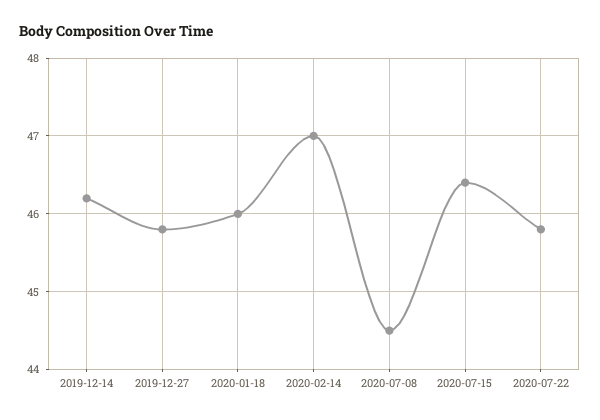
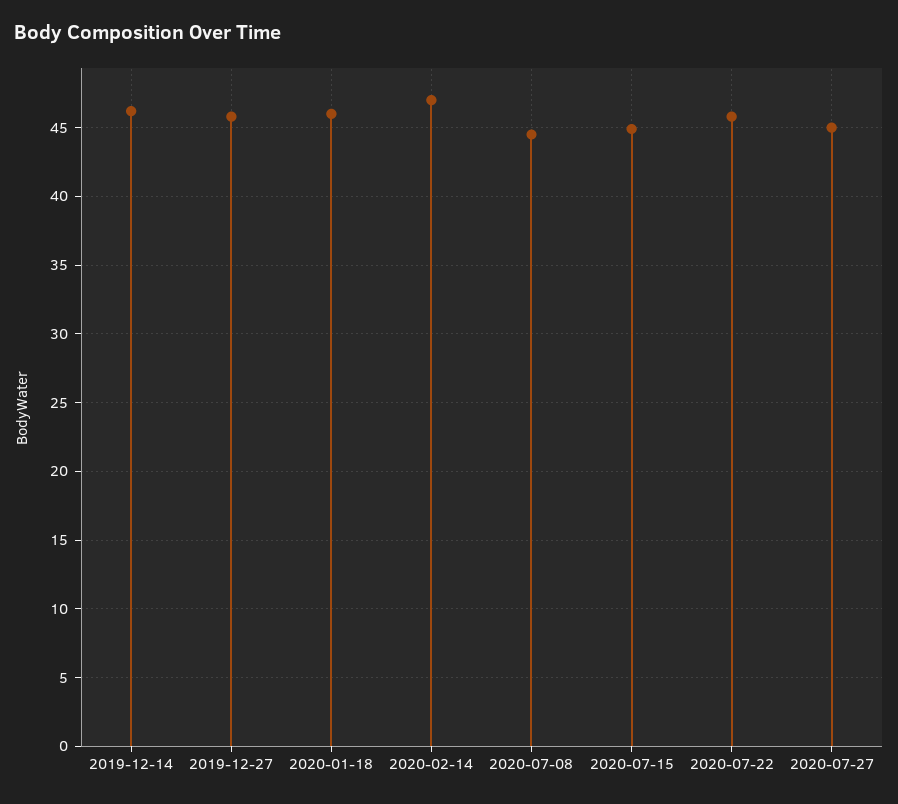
2020-07-15: 46.4 -> 45
2020-07-27: none -> 45

